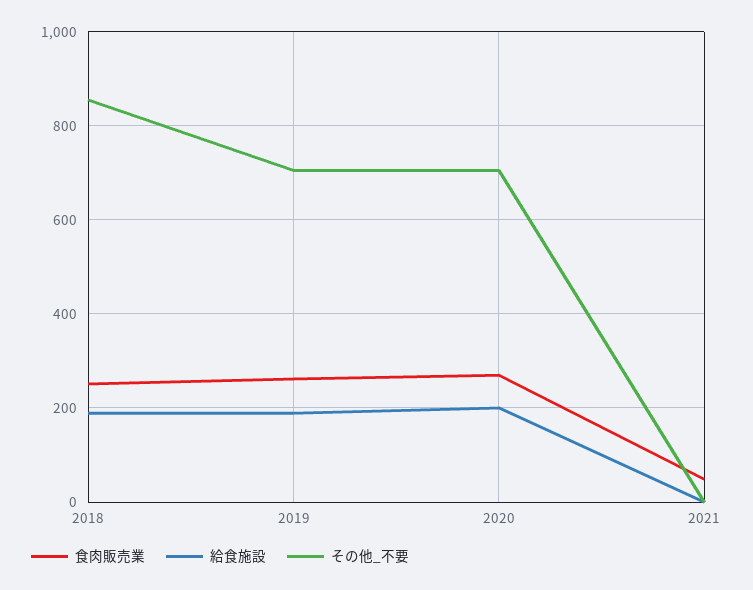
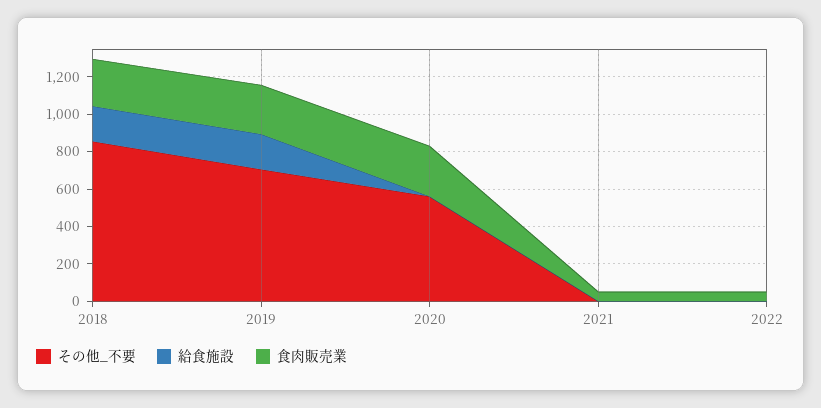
給食施設, 2020: 200 -> 0
その他_不要, 2020: 700 -> 550
その他_不要, 2022: none -> 0
給食施設, 2022: none -> 0
食肉販売業, 2022: none -> 50

